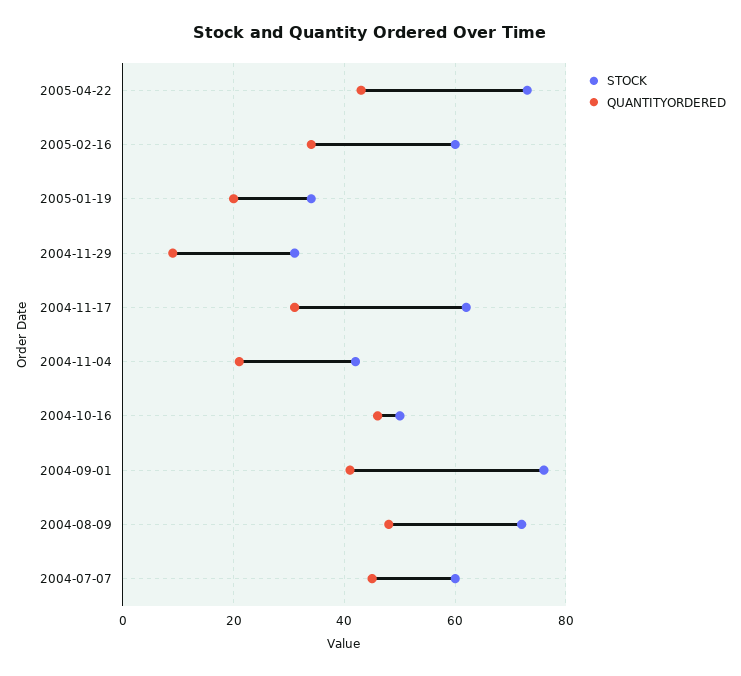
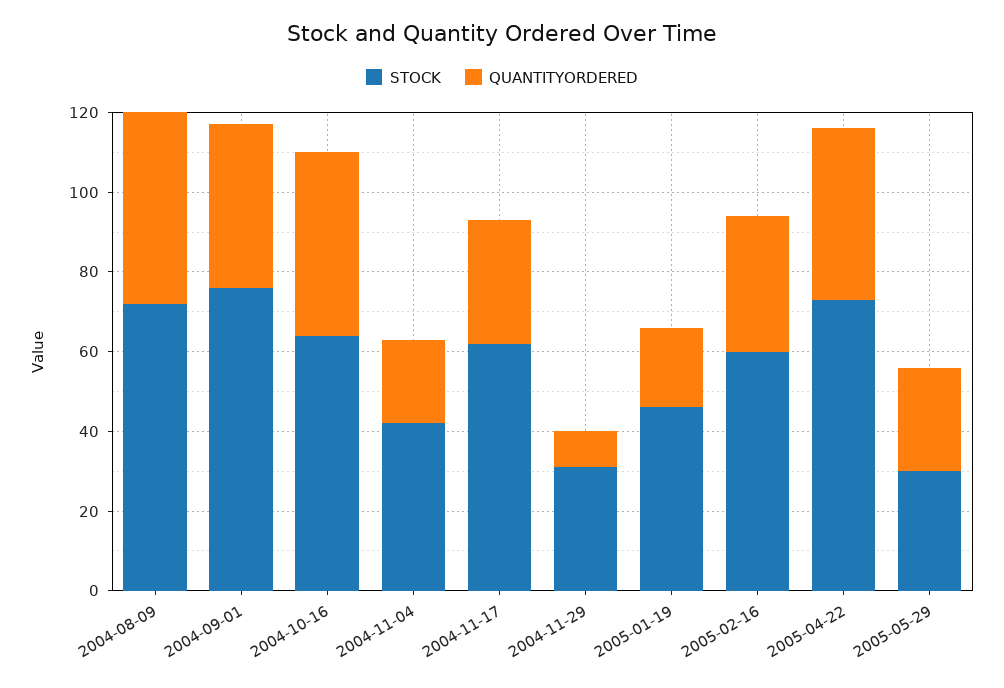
STOCK, 2005-01-19: 35 -> 45
STOCK, 2004-10-16: 50 -> 65
STOCK, 2004-07-07: 60 -> none
QUANTITYORDERED, 2004-07-07: 45 -> none
STOCK, 2005-05-29: none -> 30
QUANTITYORDERED, 2005-05-29: none -> 25

